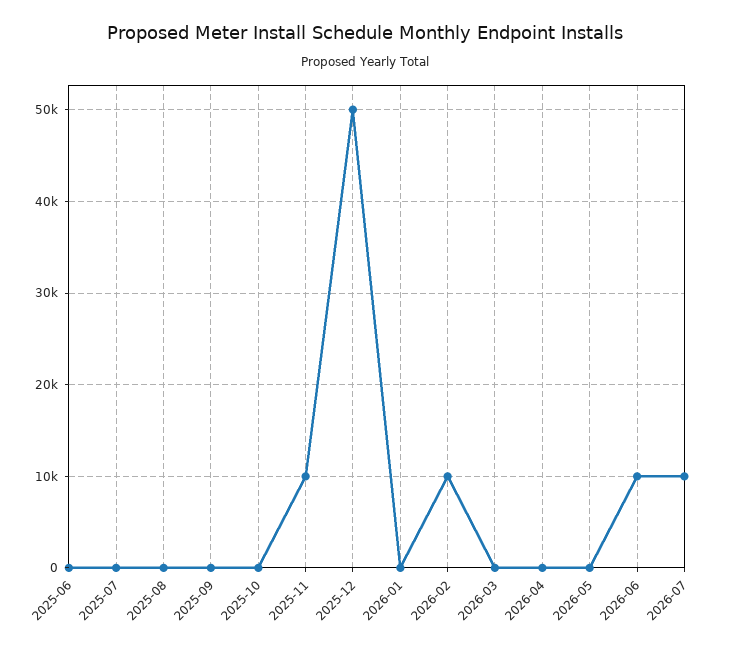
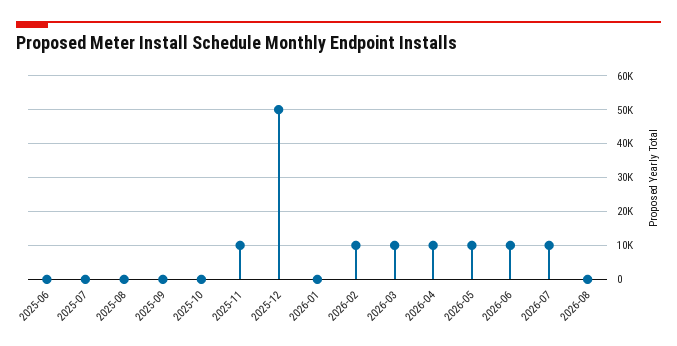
2026-03: 0 -> 10000
2026-04: 0 -> 10000
2026-05: 0 -> 10000
2026-08: none -> 0

